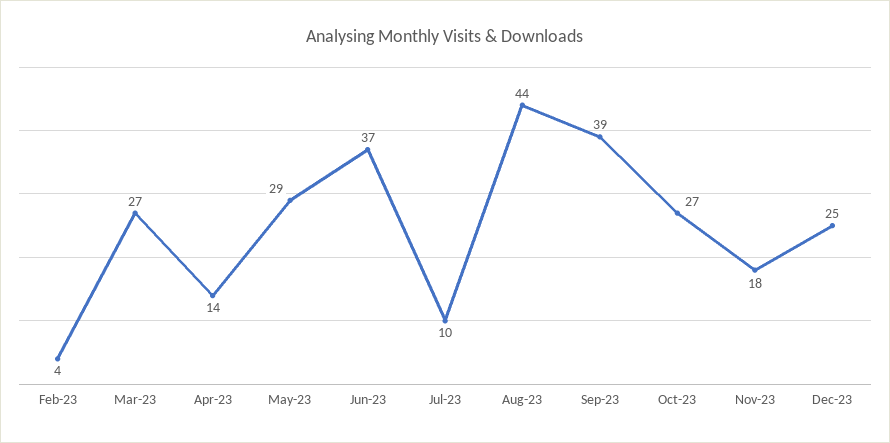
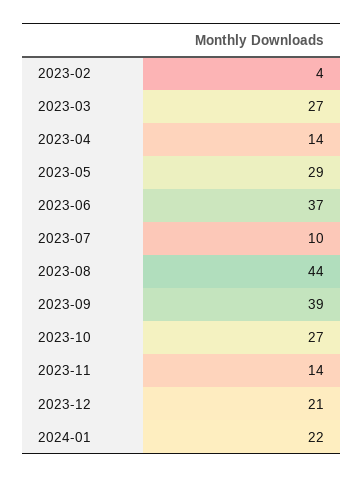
Nov-23: 18 -> 14
Dec-23: 25 -> 21
2024-01: none -> 22

